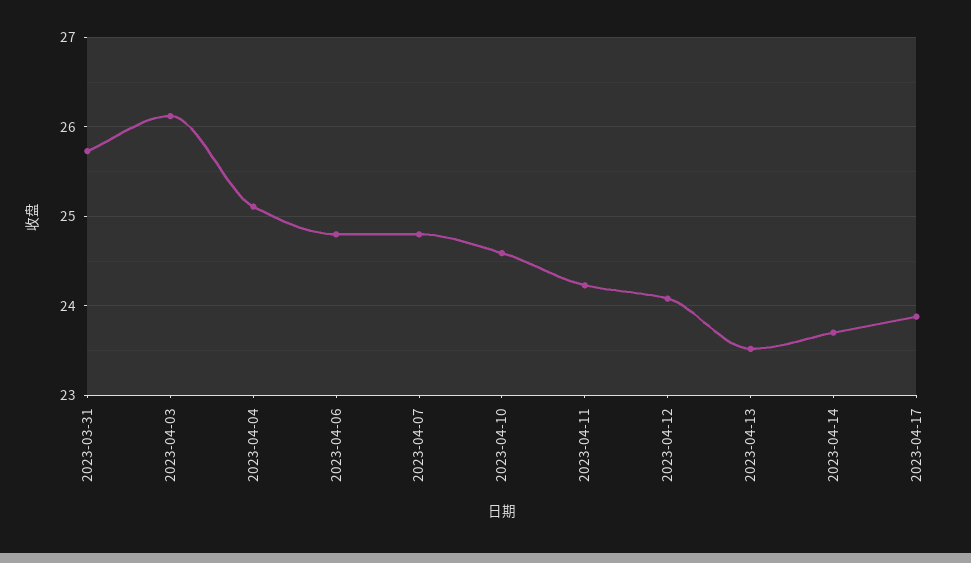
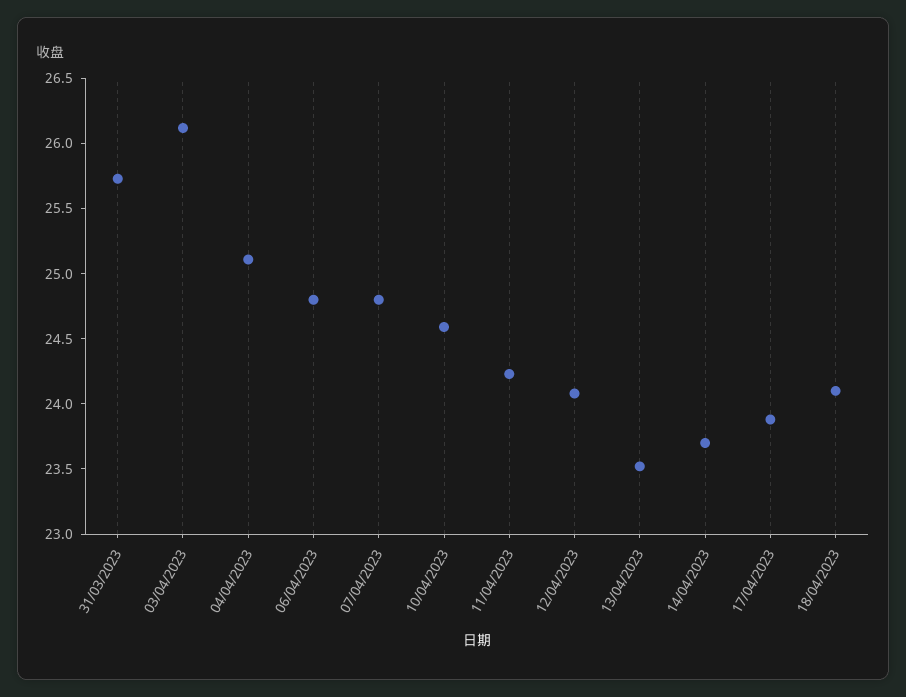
18/04/2023: none -> 24.1

